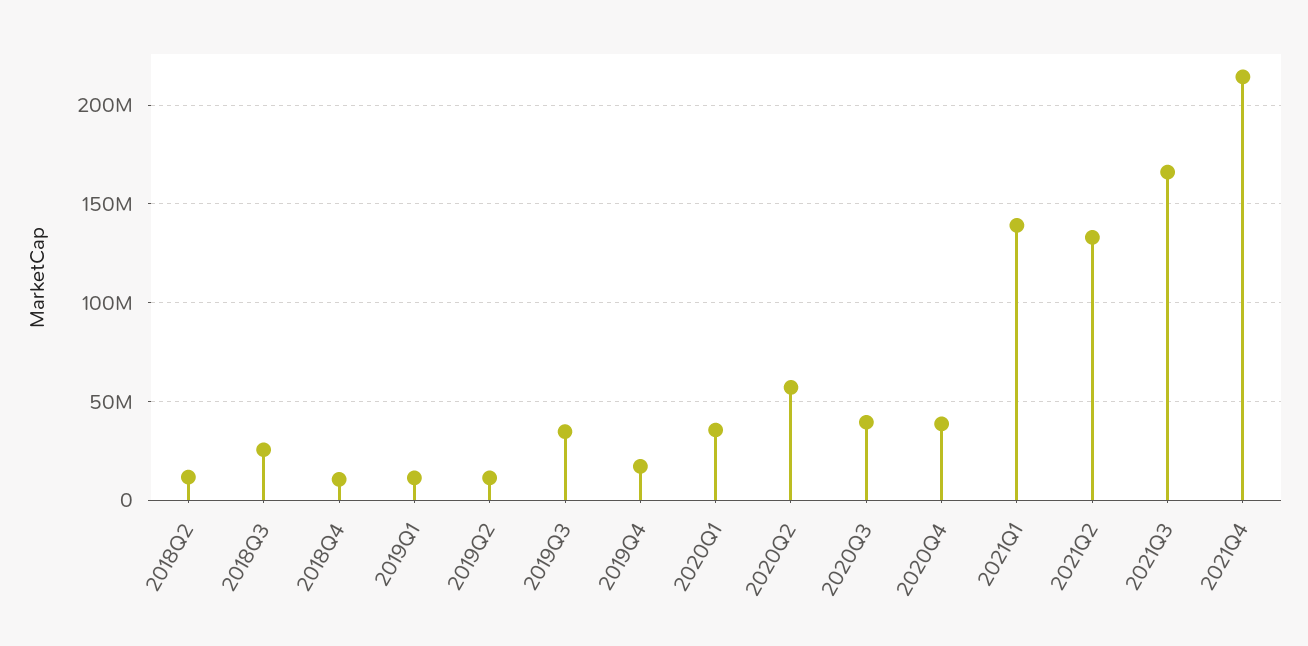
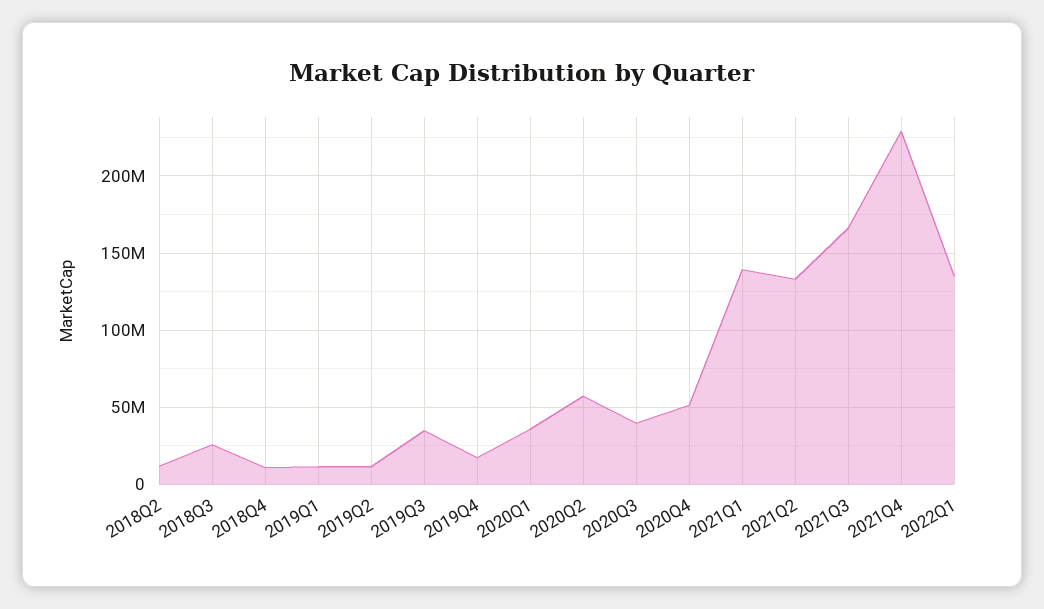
2020Q4: 40000000 -> 50000000
2021Q4: 215000000 -> 230000000
2022Q1: none -> 135000000

